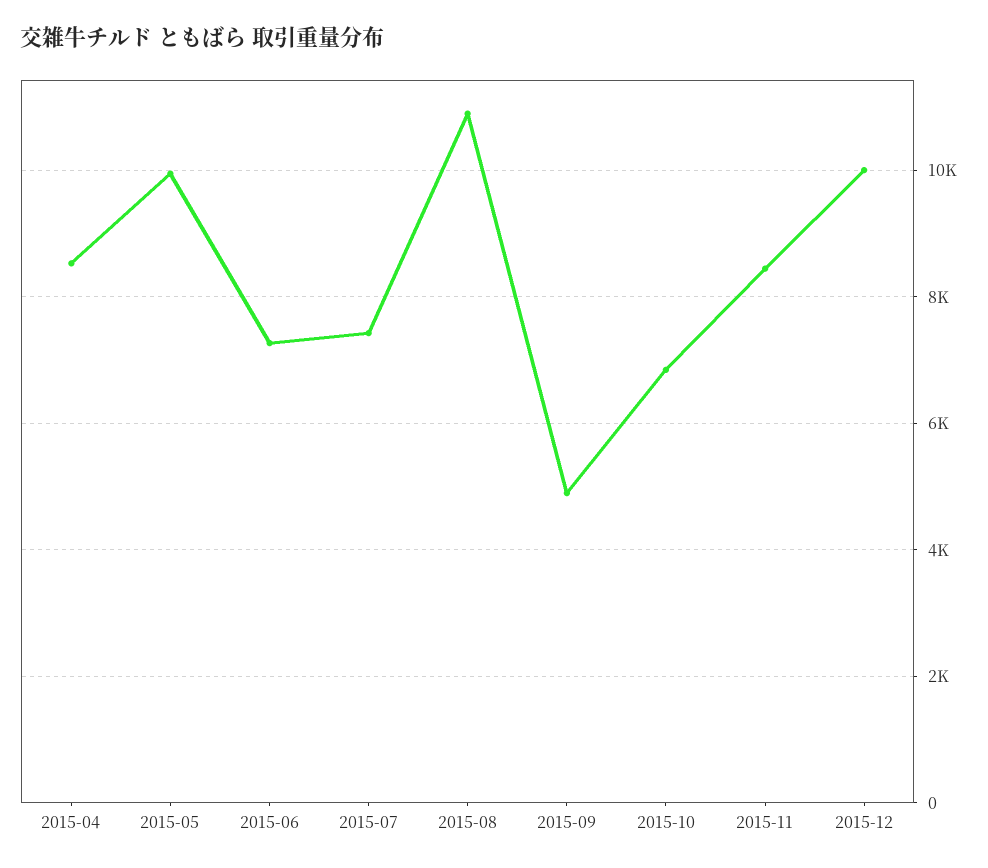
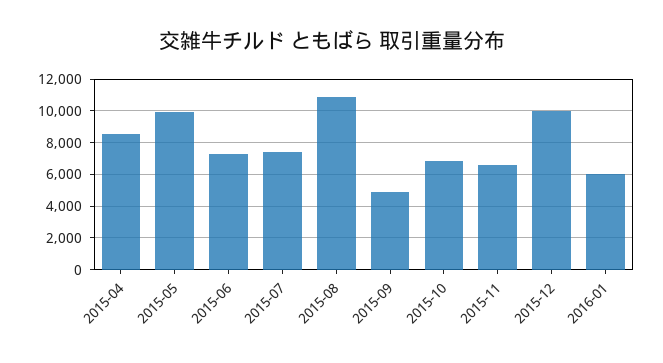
2015-11: 8400 -> 6500
2016-01: none -> 6000

